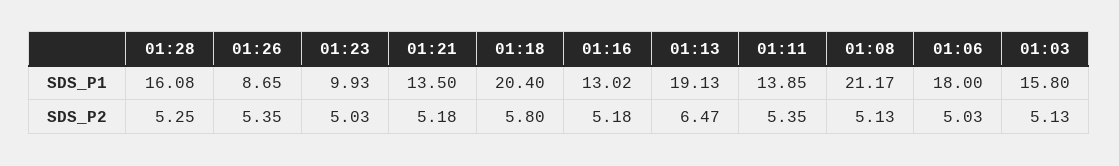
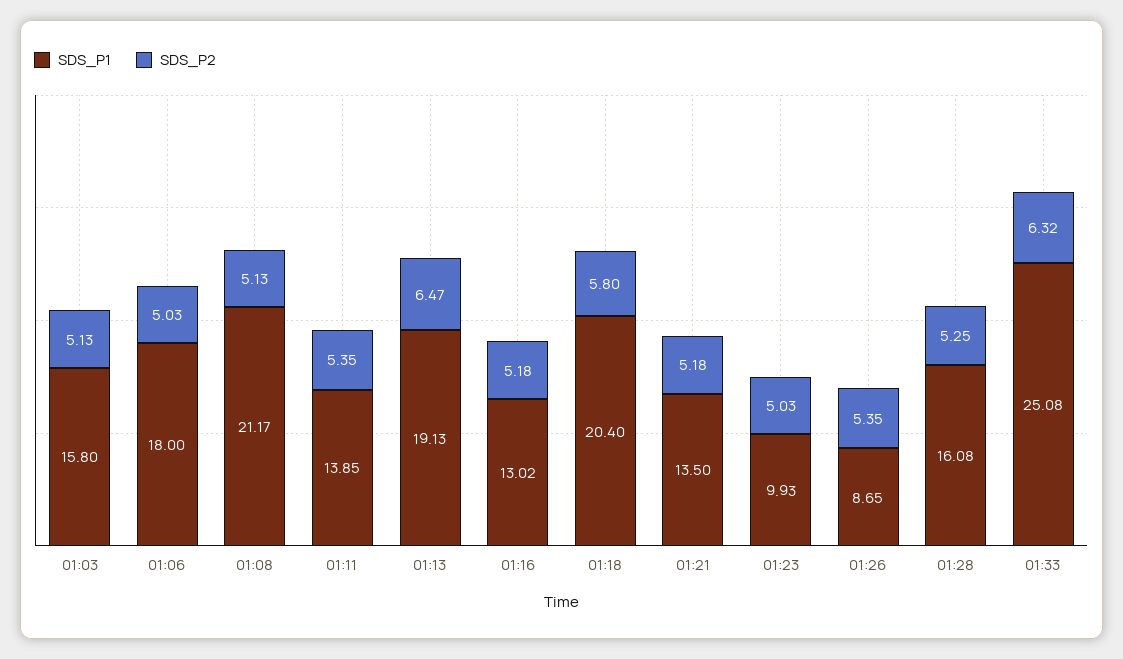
SDS_P1, 01:33: none -> 25.08
SDS_P2, 01:33: none -> 6.32

